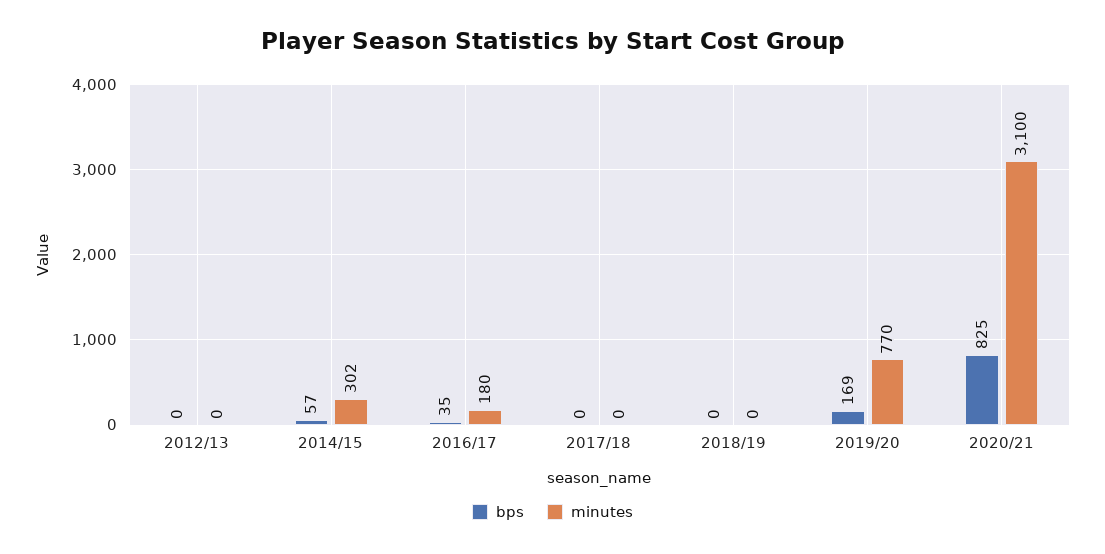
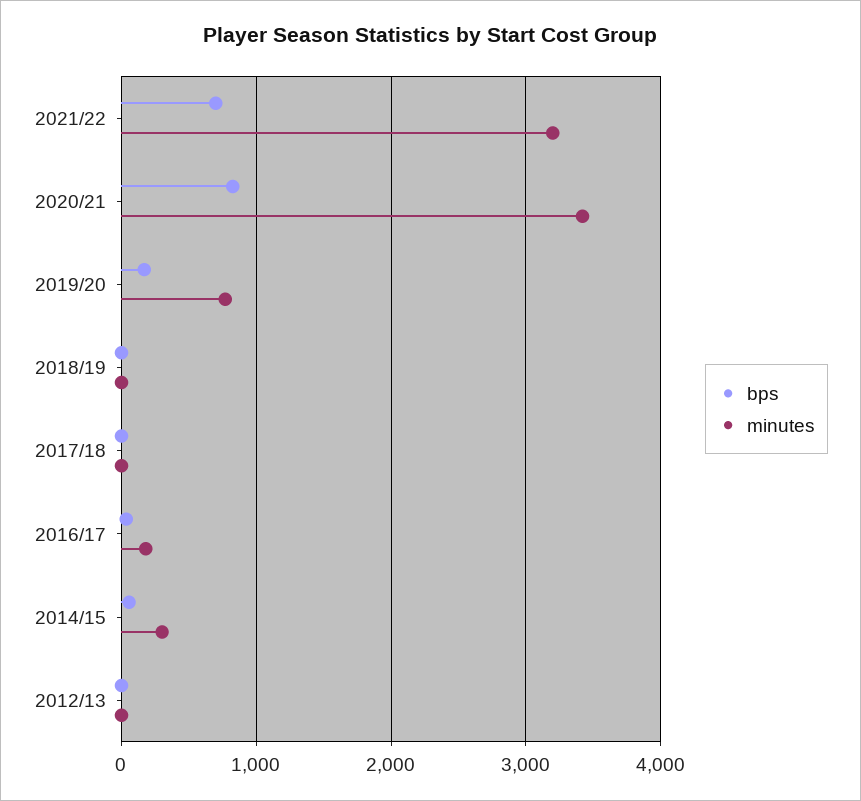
minutes, 2020/21: 3100 -> 3400
bps, 2021/22: none -> 700
minutes, 2021/22: none -> 3200

